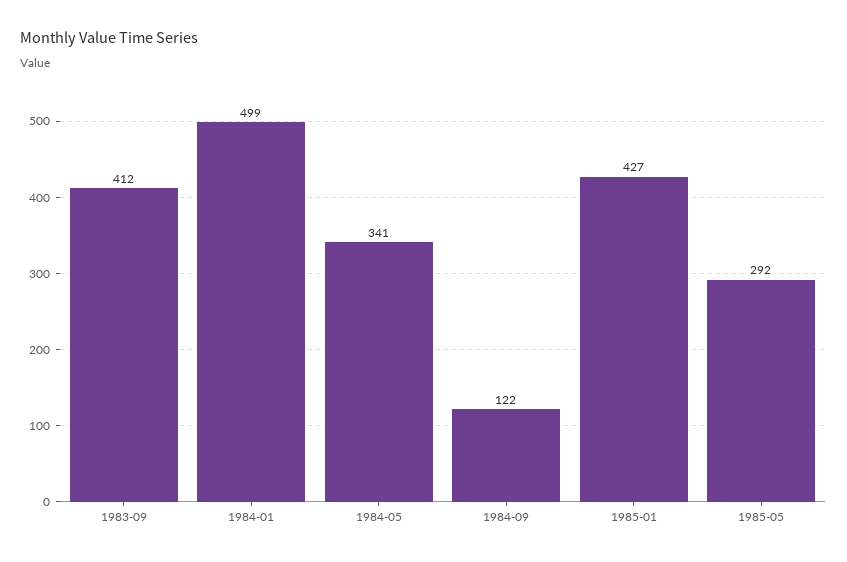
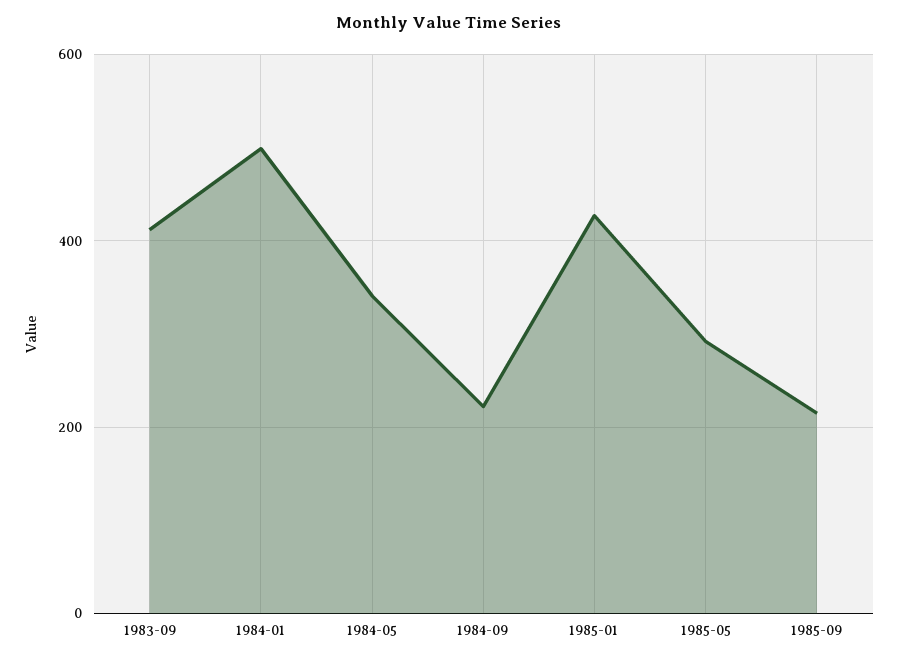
1984-09: 122 -> 220
1985-09: none -> 220

